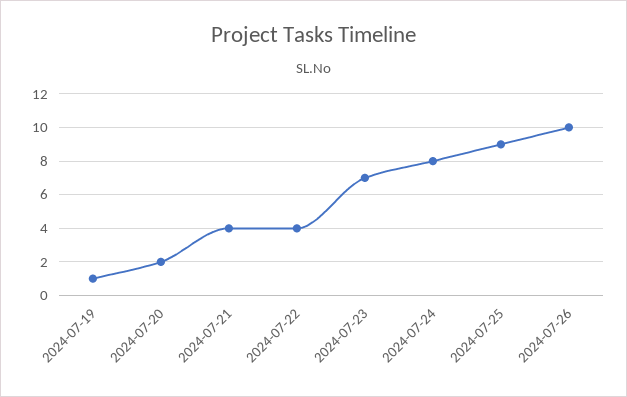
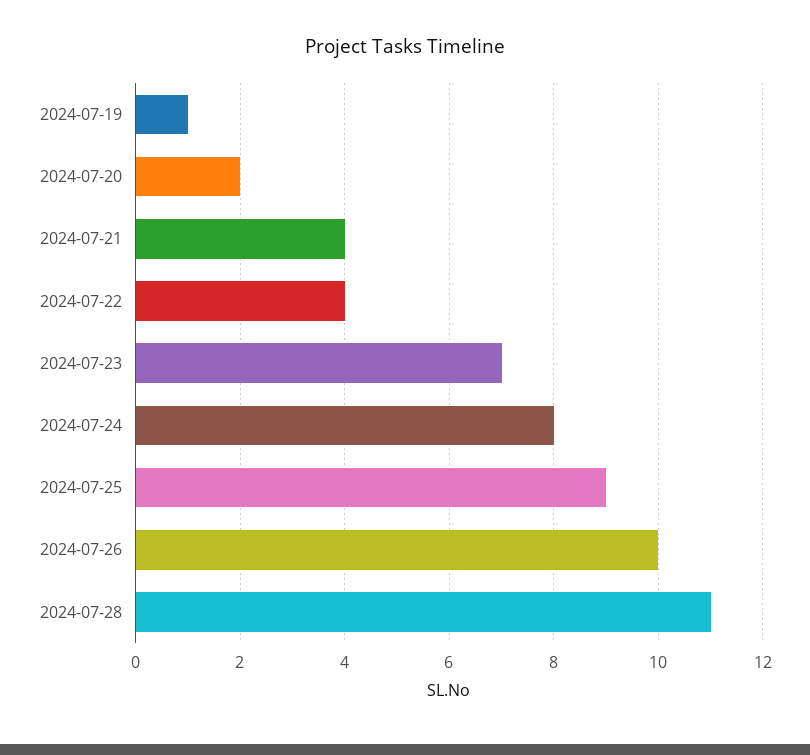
2024-07-28: none -> 11

